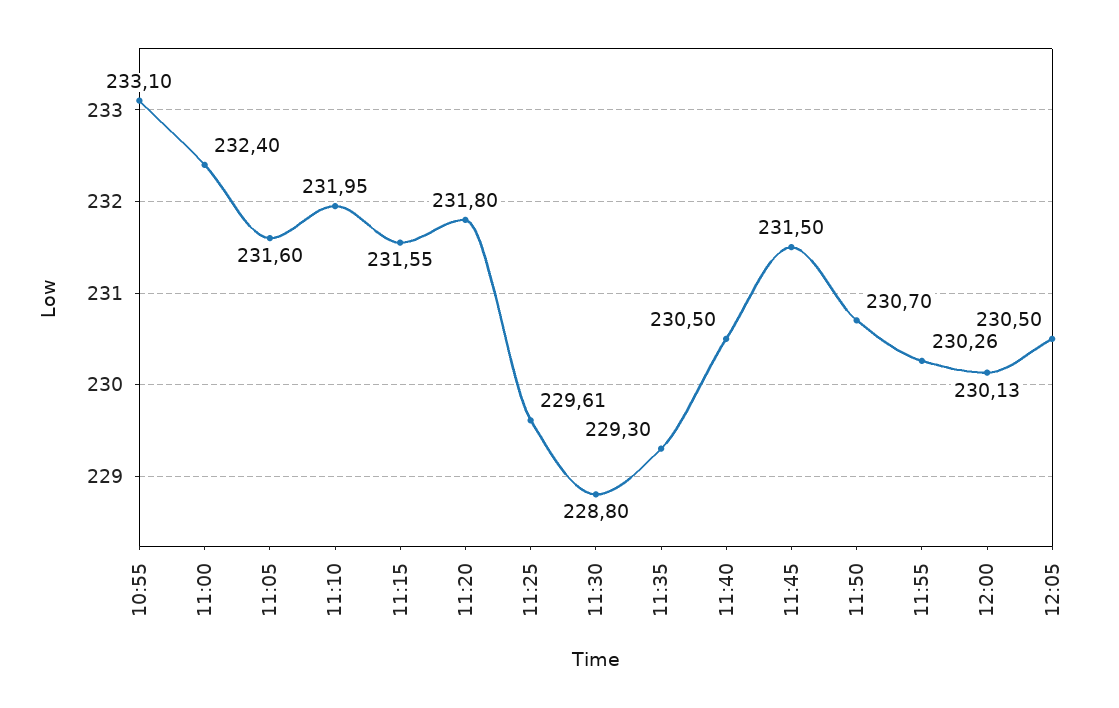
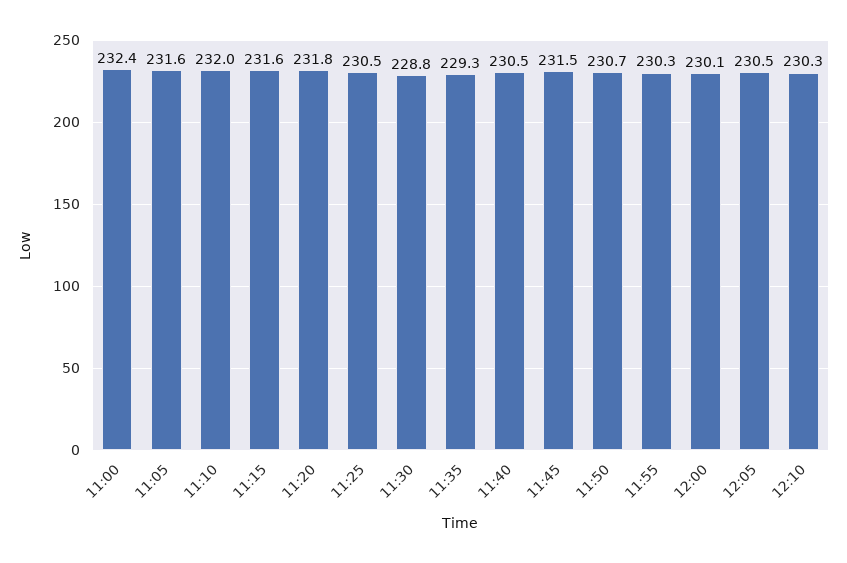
10:55: 233.1 -> none
11:25: 229.61 -> 230.5
12:10: none -> 230.3

